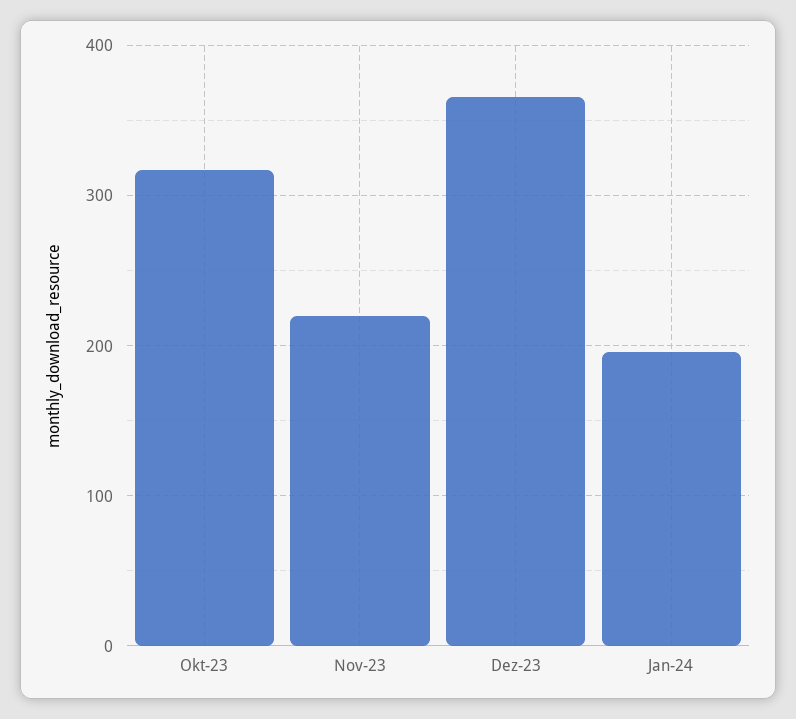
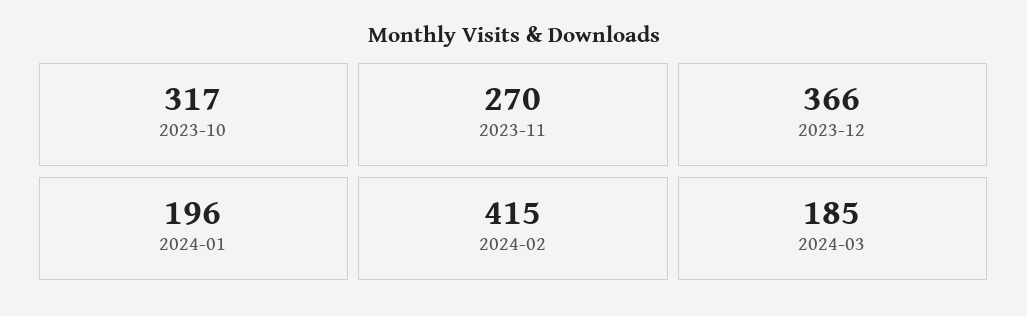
Nov-23: 220 -> 270
2024-02: none -> 415
2024-03: none -> 185

